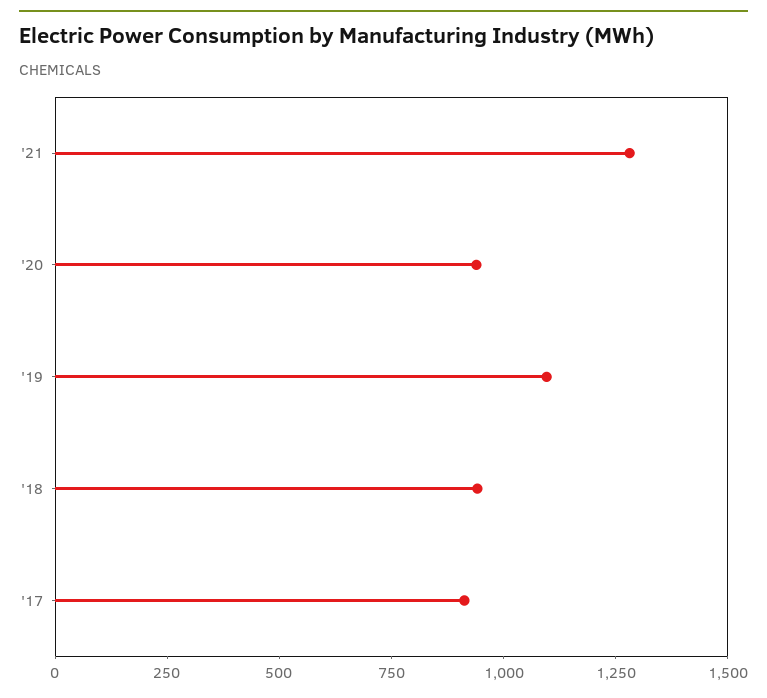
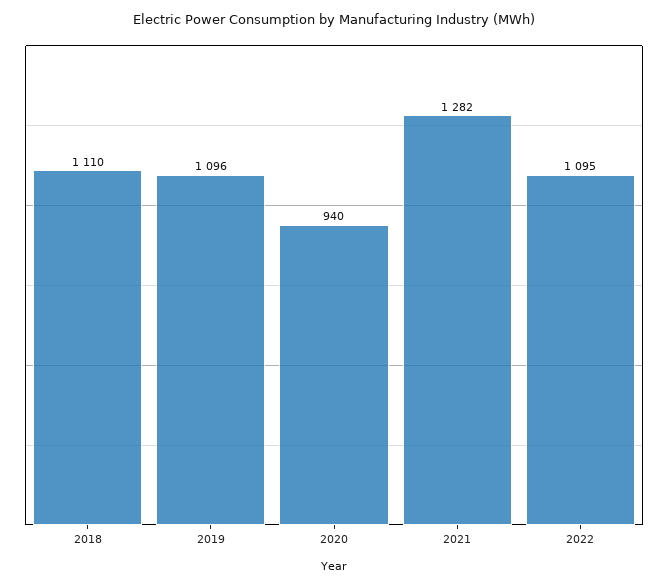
'18: 950 -> 1110
'17: 900 -> none
2022: none -> 1095

